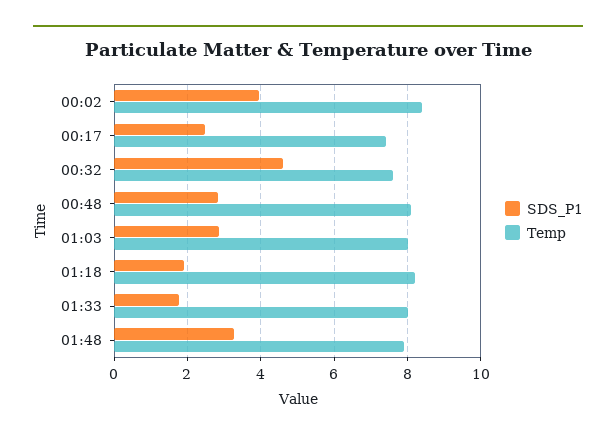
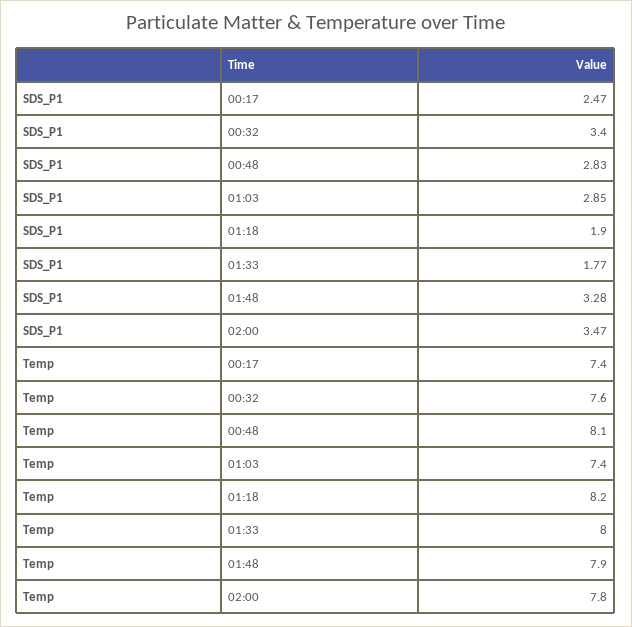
SDS_P1, 00:02: 4 -> none
Temp, 00:02: 8.4 -> none
SDS_P1, 00:32: 4.6 -> 3.4
Temp, 01:03: 8 -> 7.4
SDS_P1, 02:00: none -> 3.47
Temp, 02:00: none -> 7.8

